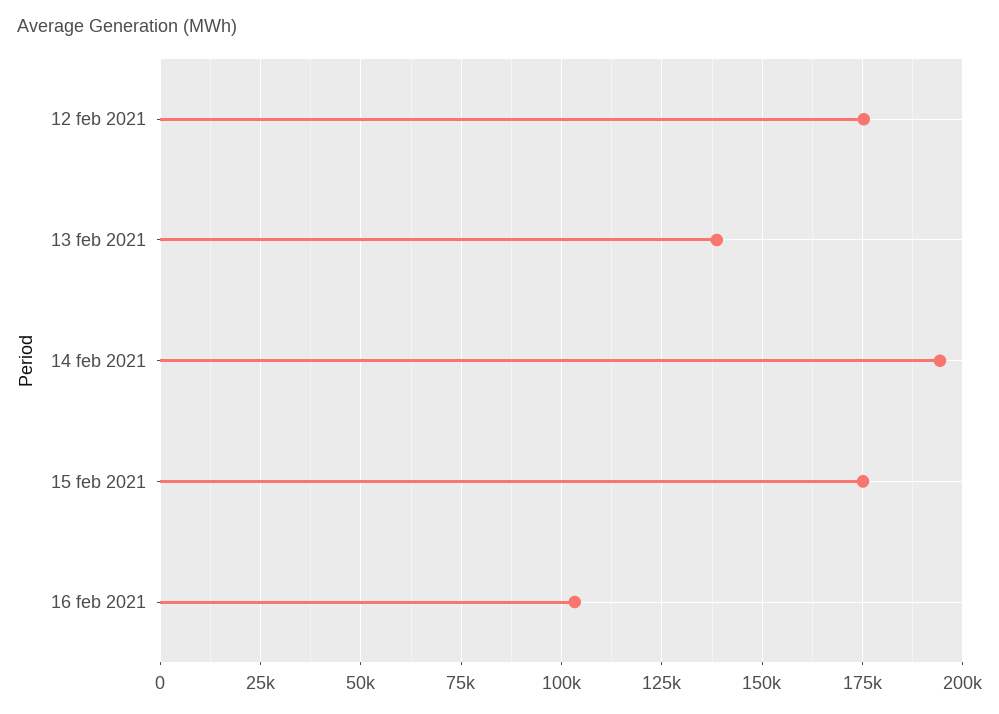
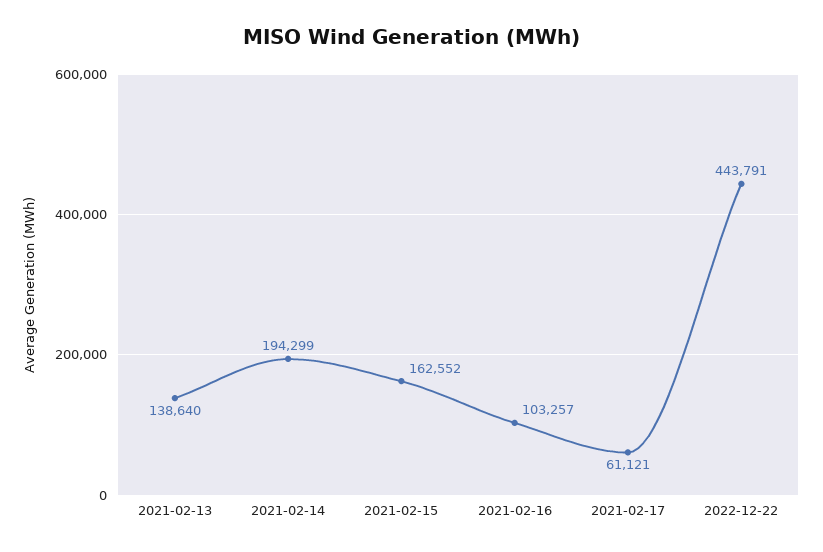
12 feb 2021: 175000 -> none
15 feb 2021: 175000 -> 162552
2021-02-17: none -> 61121
2022-12-22: none -> 443791

